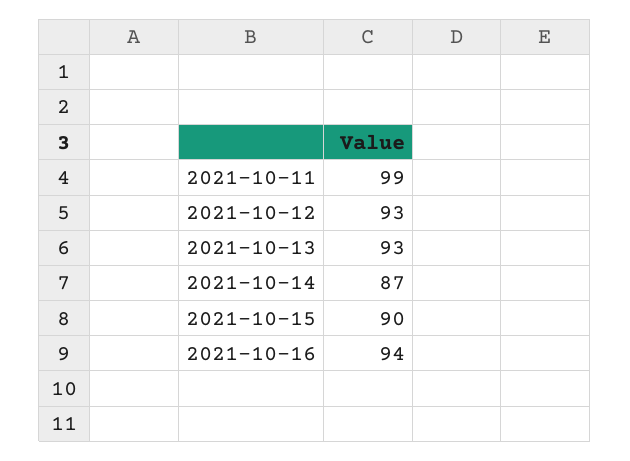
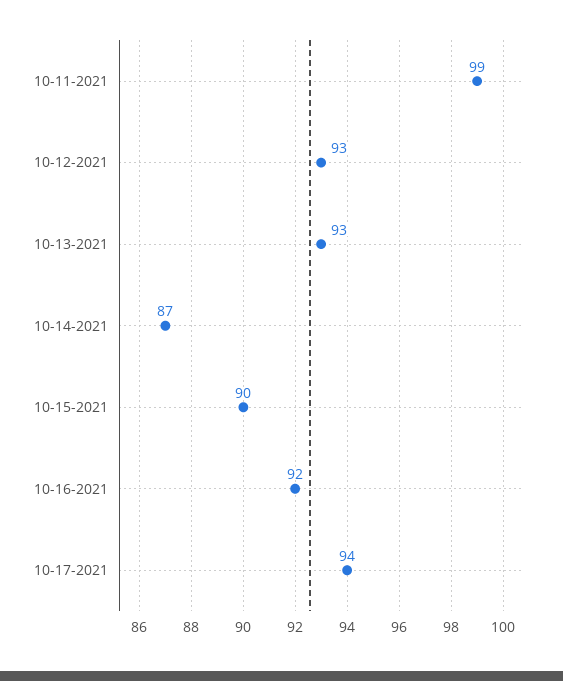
2021-10-16: 94 -> 92
10-17-2021: none -> 94

